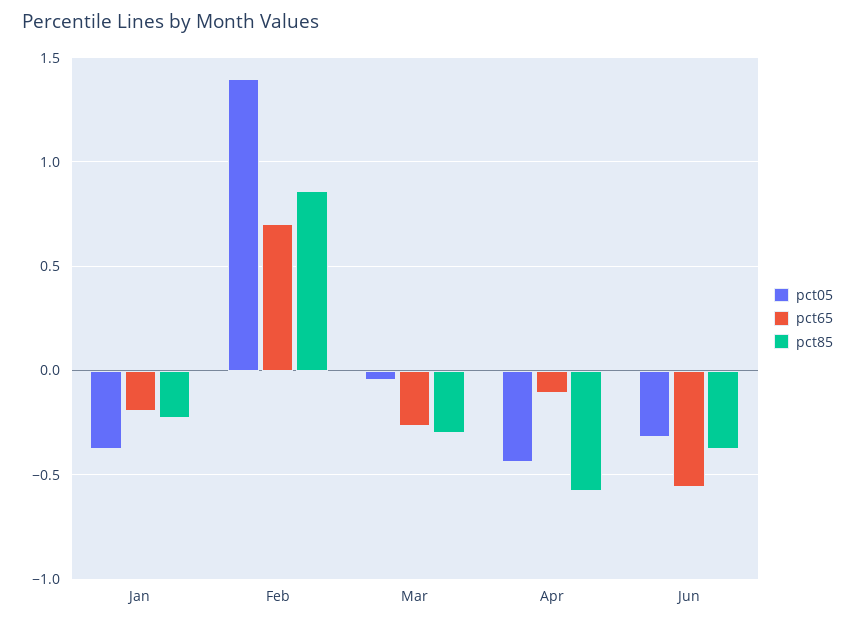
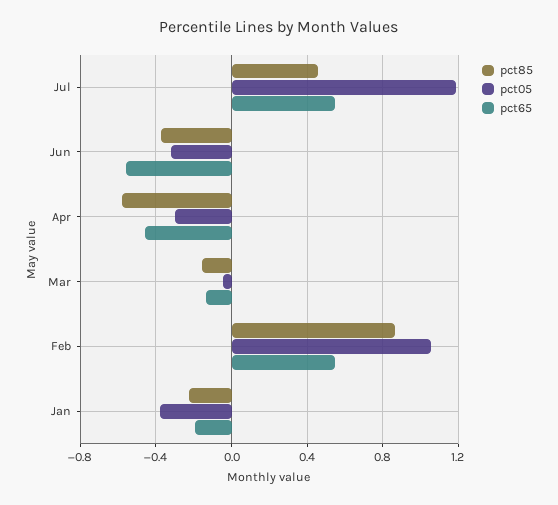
pct05, Feb: 1.4 -> 1.05
pct65, Feb: 0.7 -> 0.55
pct65, Mar: -0.25 -> -0.15
pct85, Mar: -0.3 -> -0.15
pct05, Apr: -0.45 -> -0.3
pct65, Apr: -0.1 -> -0.45
pct85, Jul: none -> 0.45
pct05, Jul: none -> 1.2
pct65, Jul: none -> 0.55

